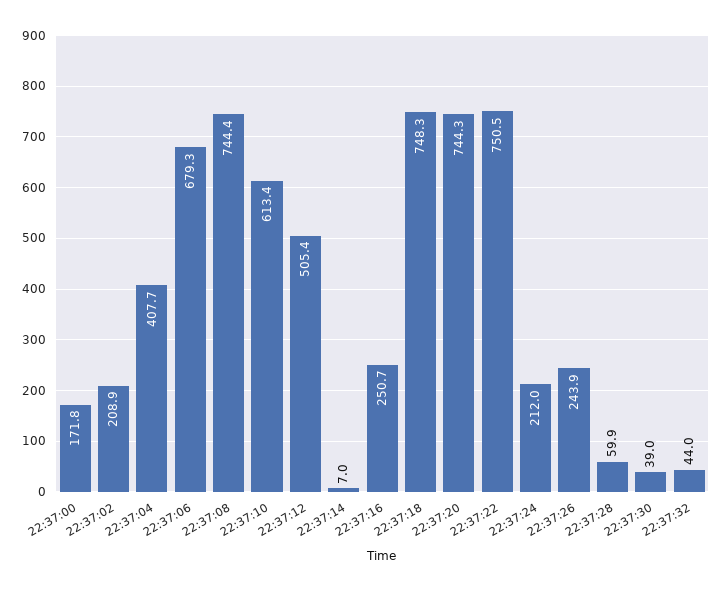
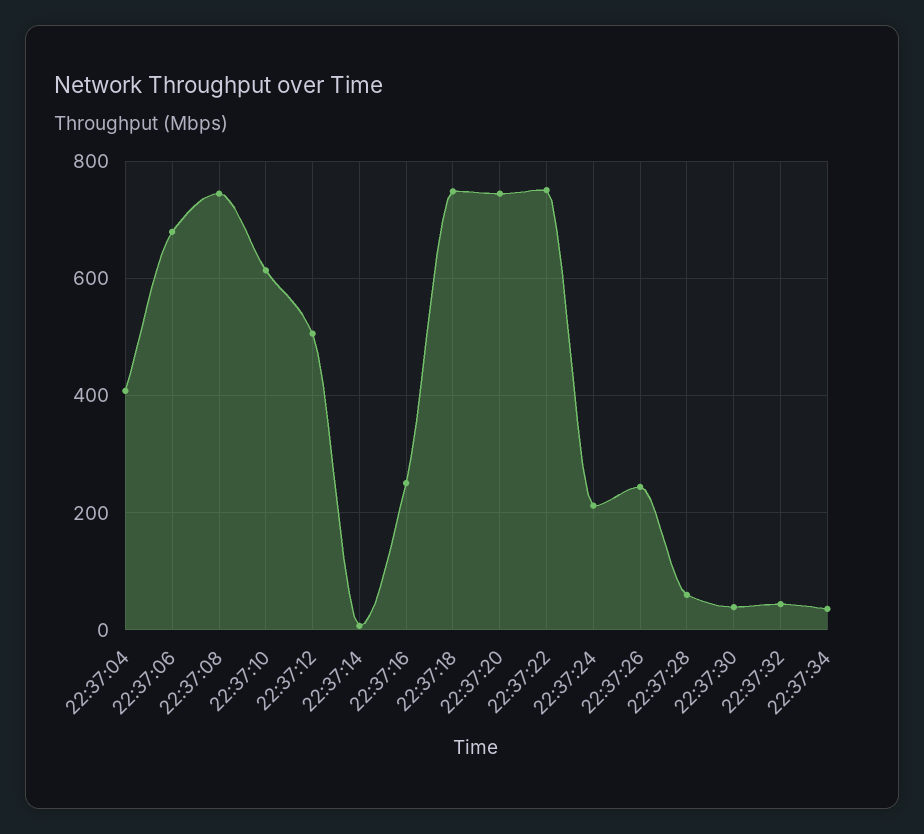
22:37:00: 171.8 -> none
22:37:02: 208.9 -> none
22:37:34: none -> 40

